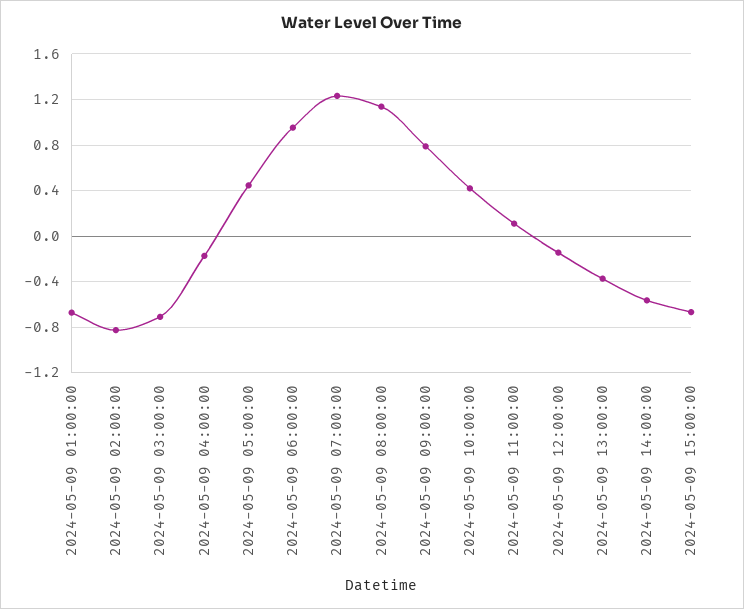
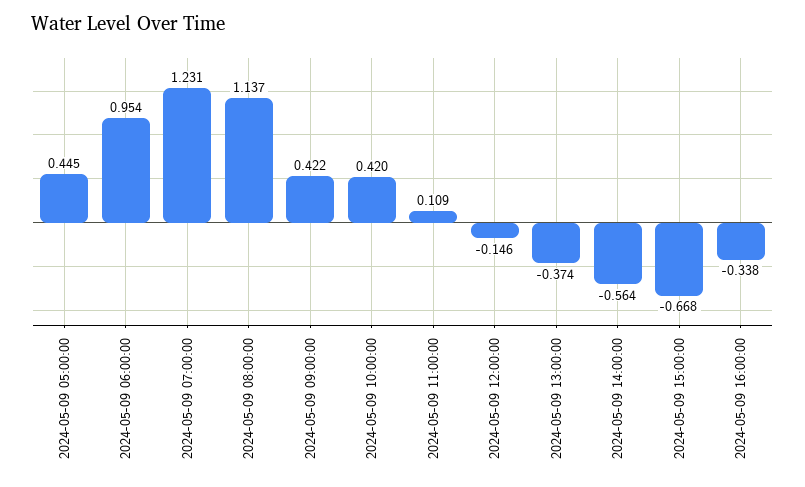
2024-05-09 01:00:00: -0.7 -> none
2024-05-09 02:00:00: -0.8 -> none
2024-05-09 03:00:00: -0.7 -> none
2024-05-09 04:00:00: -0.2 -> none
2024-05-09 09:00:00: 0.8 -> 0.422
2024-05-09 16:00:00: none -> -0.338

